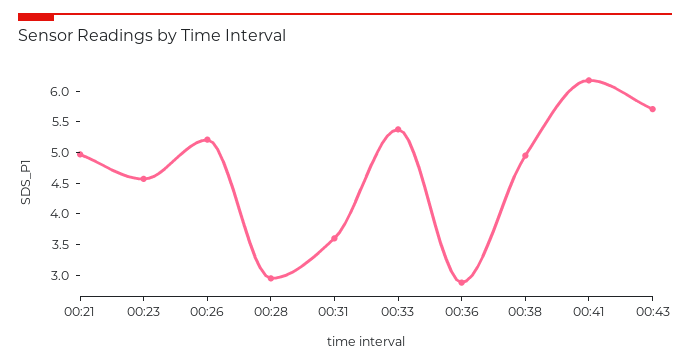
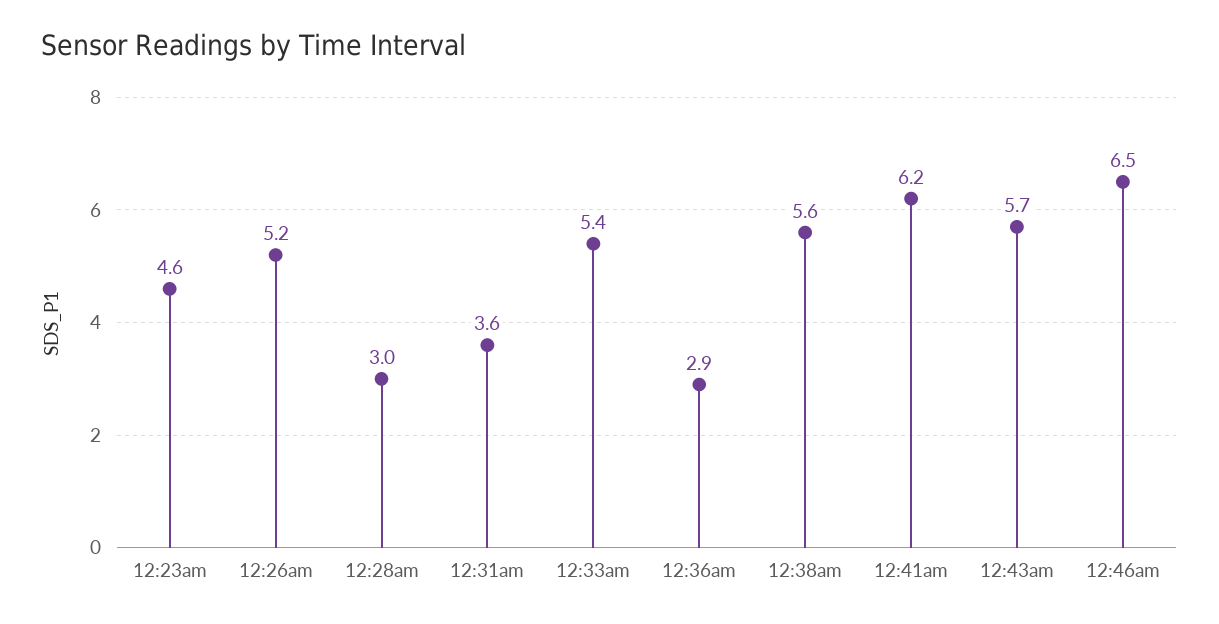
00:21: 5 -> none
00:38: 5 -> 5.6
12:46am: none -> 6.5

